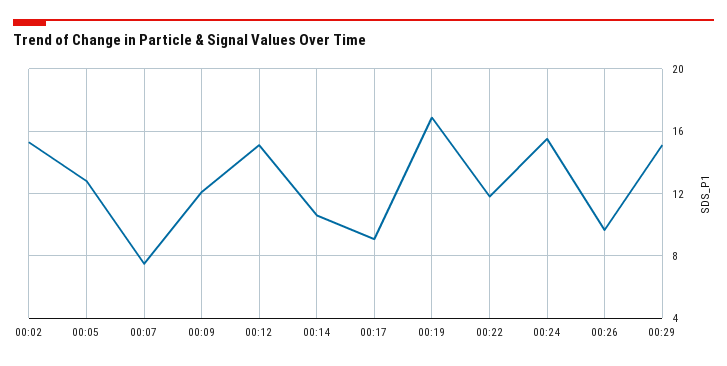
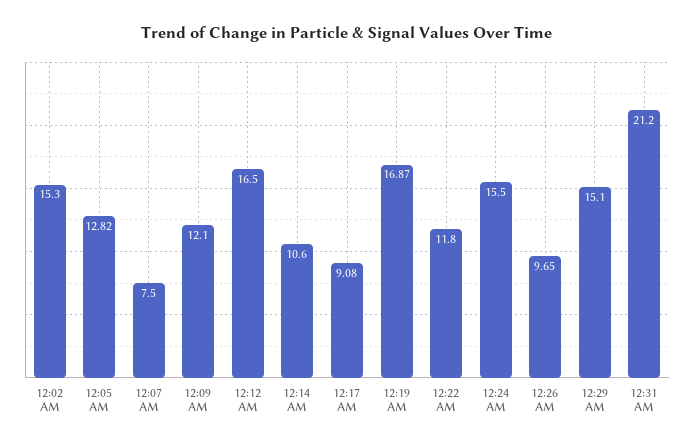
00:12: 15 -> 16.5
12:31 AM: none -> 21.2

